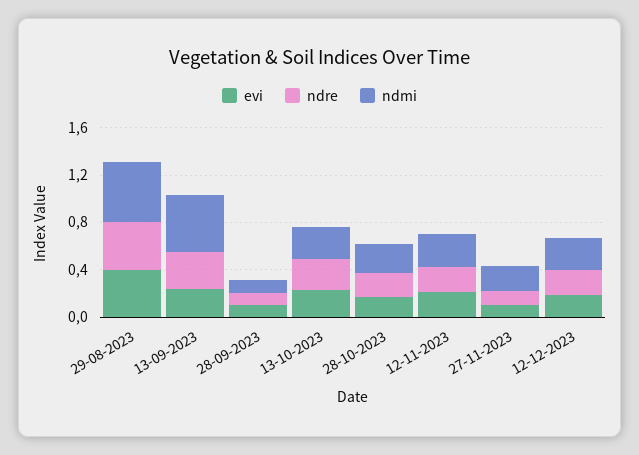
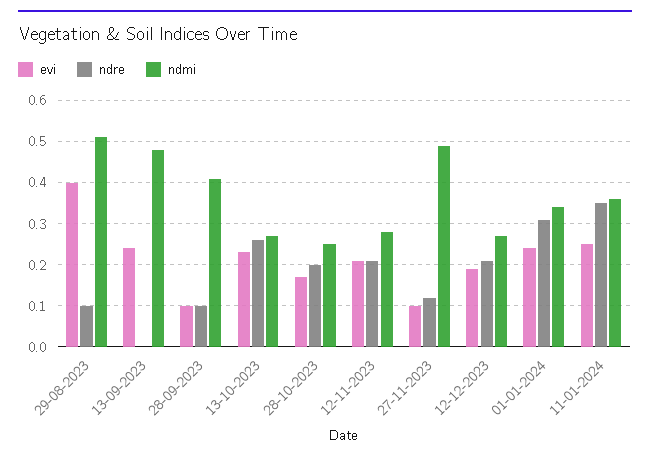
ndre, 29-08-2023: 0.4 -> 0.1
ndre, 13-09-2023: 0.3 -> 0
ndmi, 28-09-2023: 0.1 -> 0.4
ndmi, 27-11-2023: 0.2 -> 0.5
evi, 01-01-2024: none -> 0.25
ndre, 01-01-2024: none -> 0.3
ndmi, 01-01-2024: none -> 0.35
evi, 11-01-2024: none -> 0.25
ndre, 11-01-2024: none -> 0.35
ndmi, 11-01-2024: none -> 0.35

